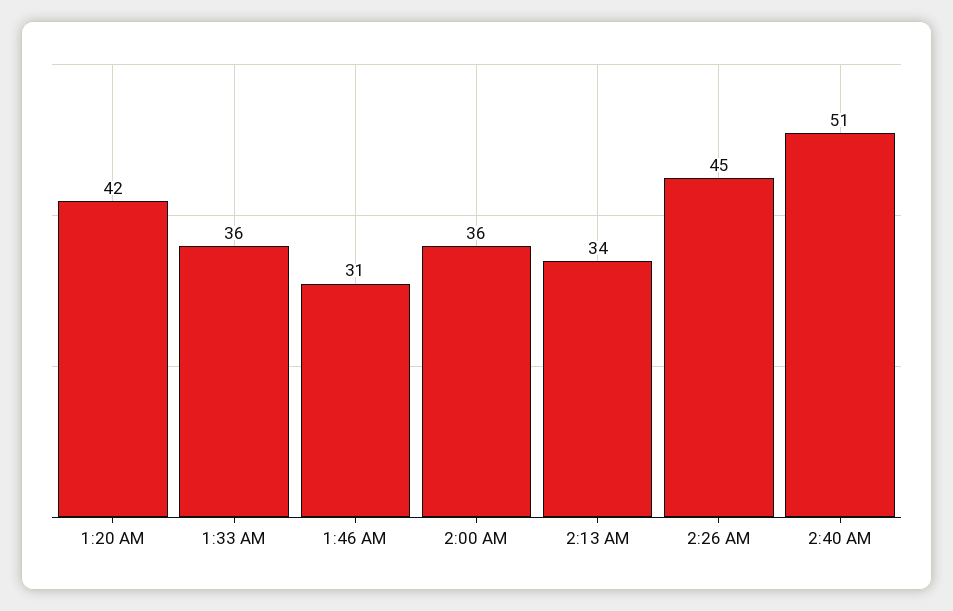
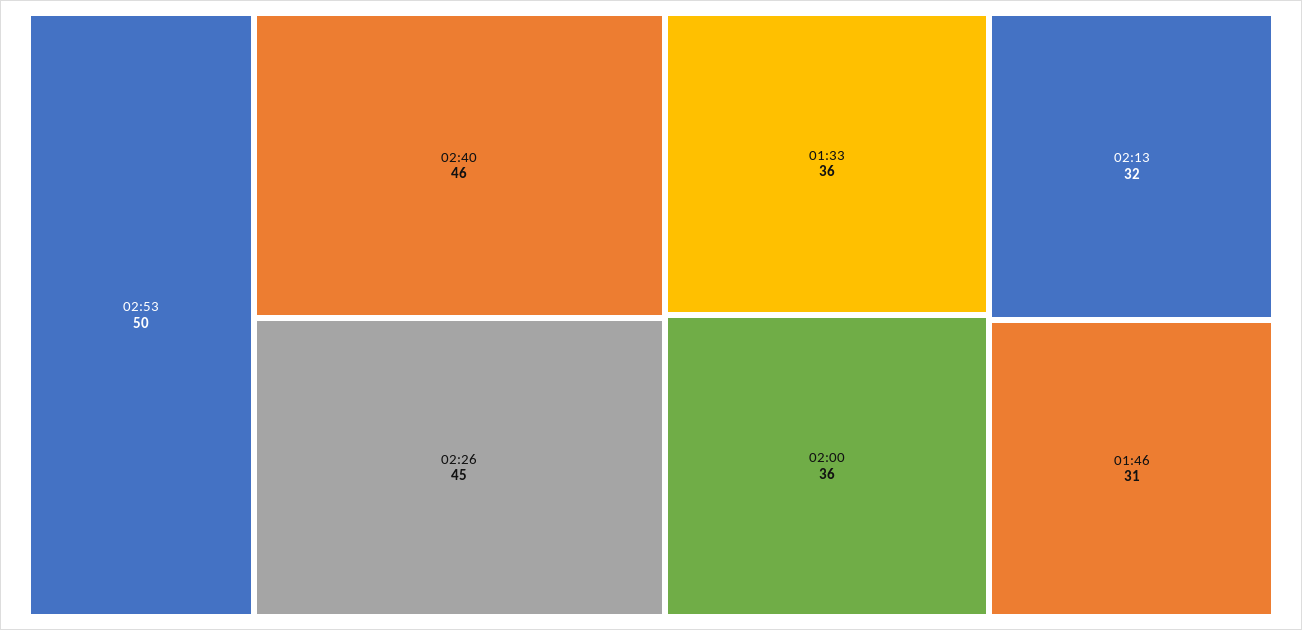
1:20 AM: 42 -> none
2:13 AM: 34 -> 32
2:40 AM: 51 -> 46
02:53: none -> 50

